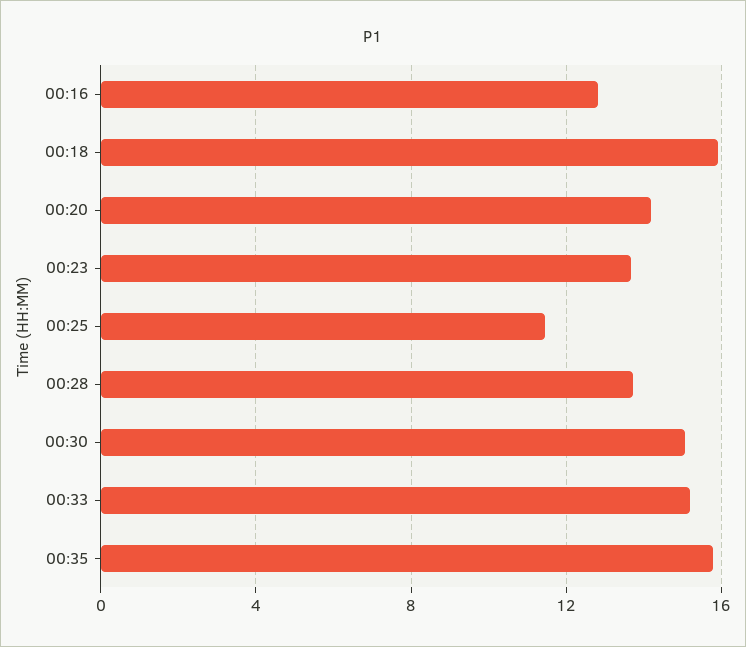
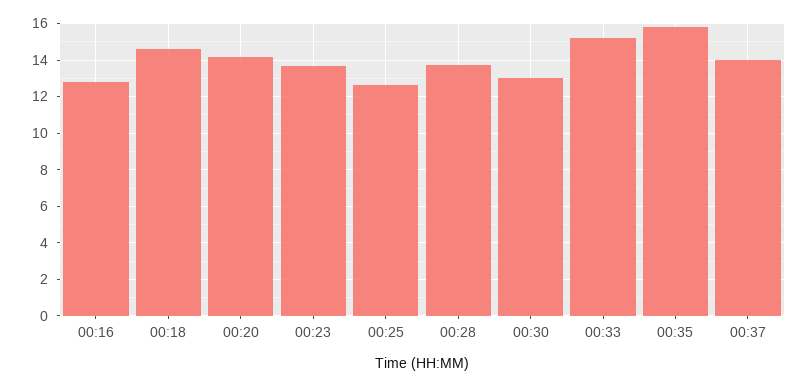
00:18: 16 -> 14.5
00:25: 11.5 -> 12.5
00:30: 15 -> 13
00:37: none -> 14

